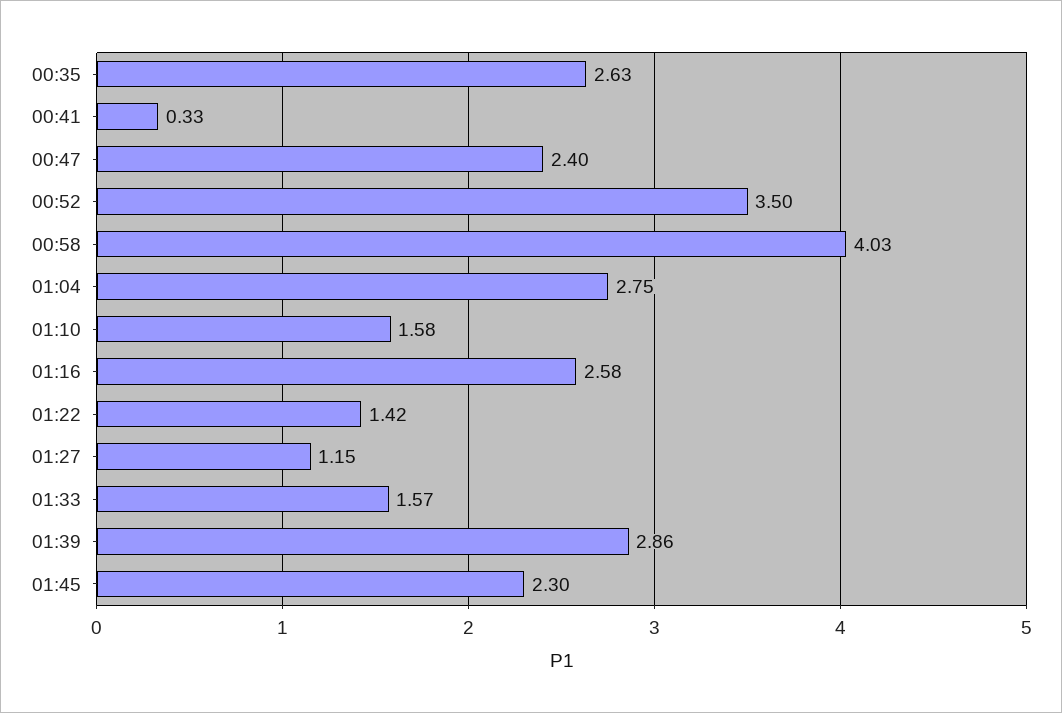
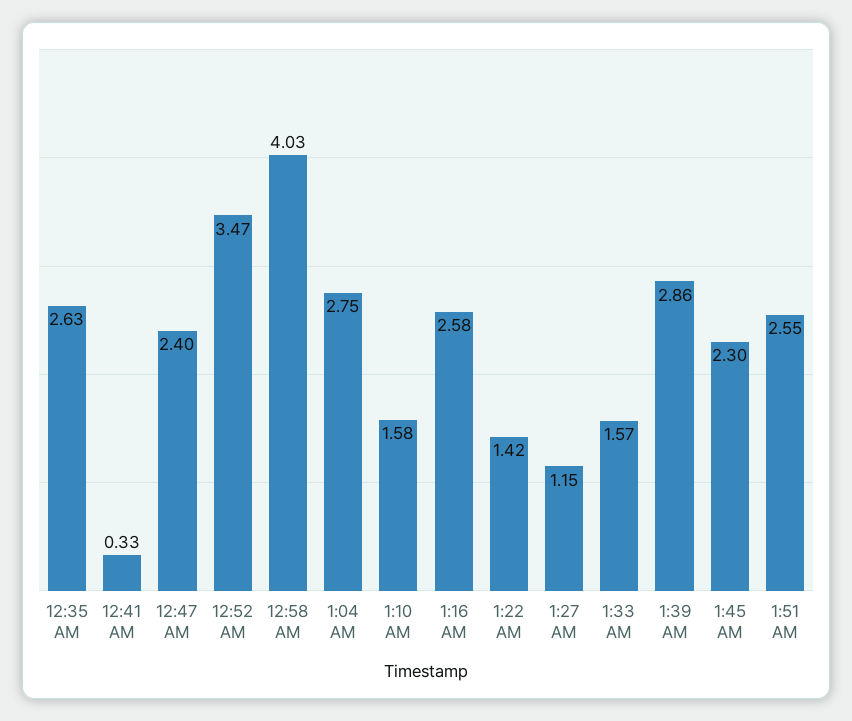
00:52: 3.5 -> 3.47
1:51 AM: none -> 2.55

